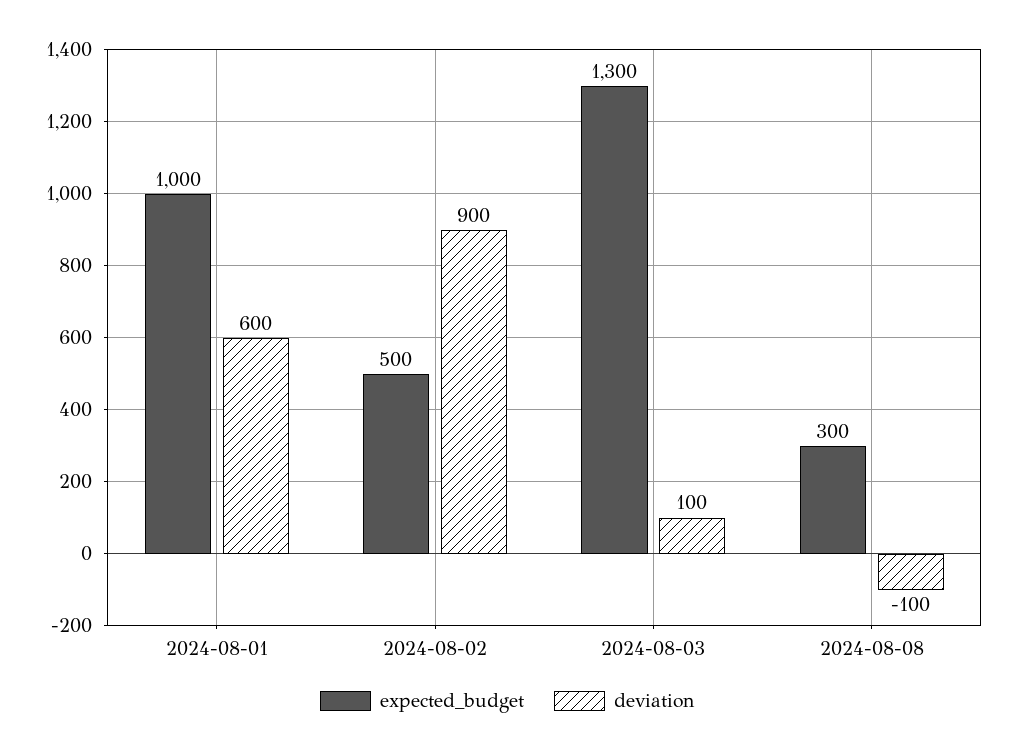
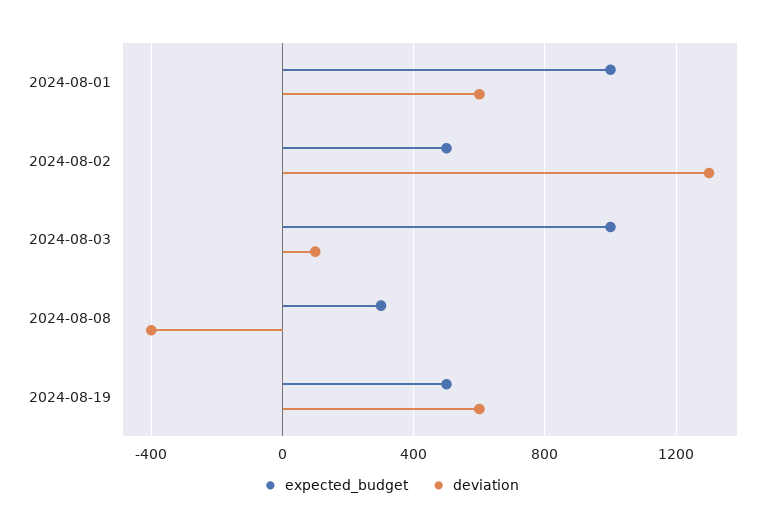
deviation, 2024-08-02: 900 -> 1300
expected_budget, 2024-08-03: 1300 -> 1000
deviation, 2024-08-08: -100 -> -400
expected_budget, 2024-08-19: none -> 500
deviation, 2024-08-19: none -> 600

